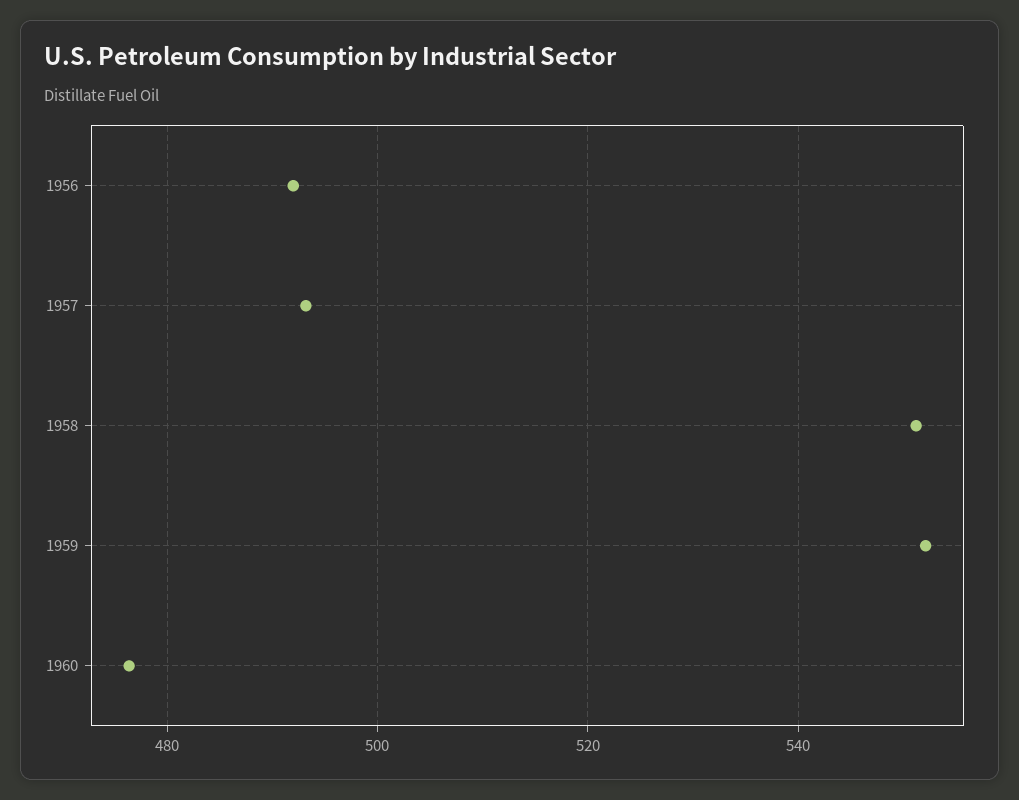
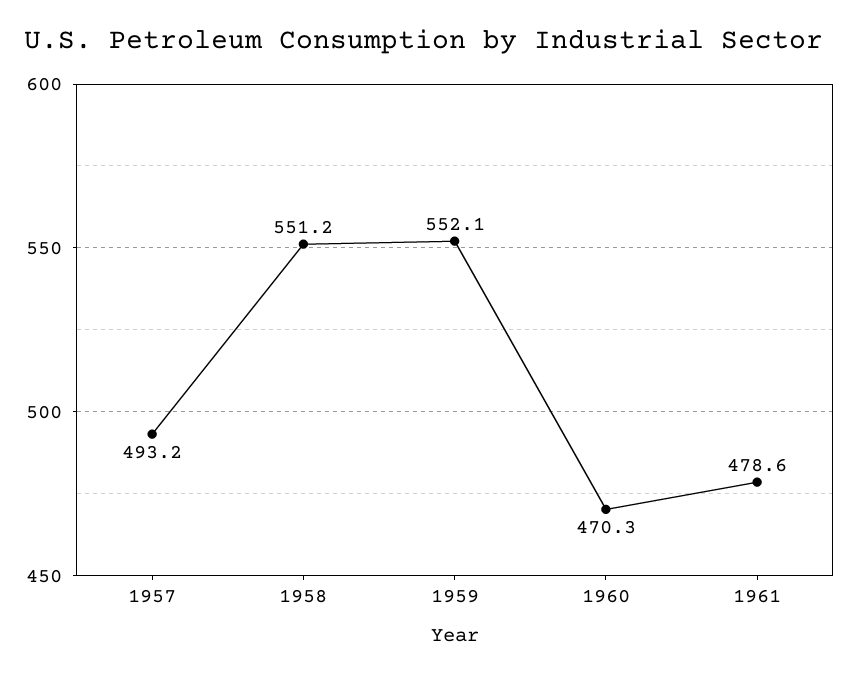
1956: 492 -> none
1960: 476 -> 470.3
1961: none -> 478.6

